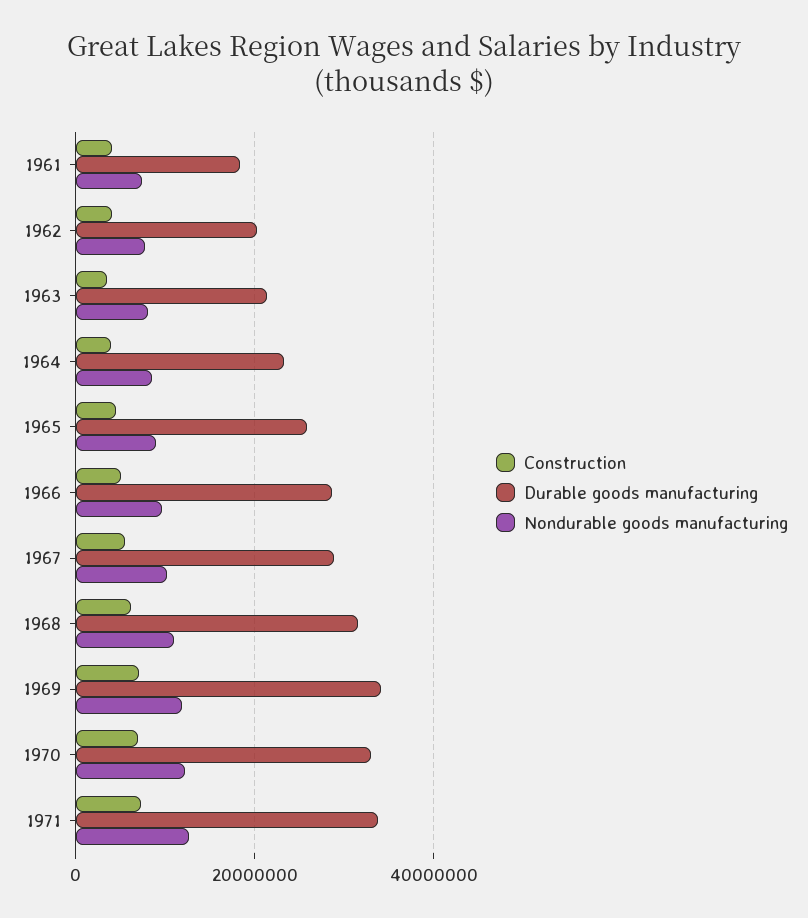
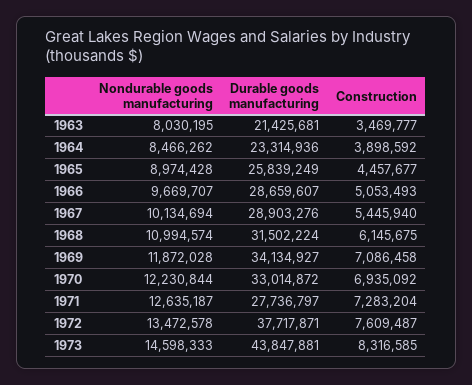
Construction, 1961: 4000000 -> none
Durable goods manufacturing, 1961: 18000000 -> none
Nondurable goods manufacturing, 1961: 8000000 -> none
Construction, 1962: 4000000 -> none
Durable goods manufacturing, 1962: 20000000 -> none
Nondurable goods manufacturing, 1962: 8000000 -> none
Durable goods manufacturing, 1971: 34000000 -> 27736797
Nondurable goods manufacturing, 1972: none -> 13472578
Durable goods manufacturing, 1972: none -> 37717871
Construction, 1972: none -> 7609487
Nondurable goods manufacturing, 1973: none -> 14598333
Durable goods manufacturing, 1973: none -> 43847881
Construction, 1973: none -> 8316585

